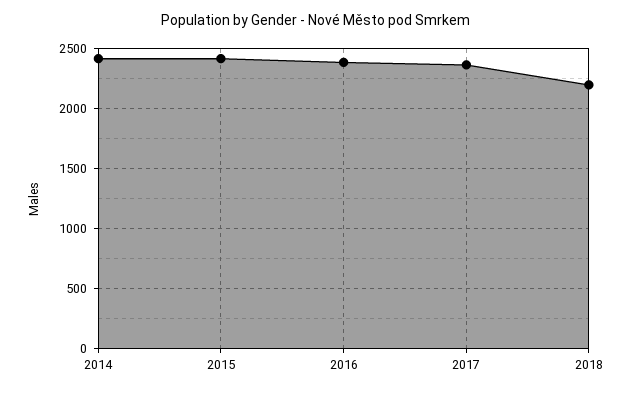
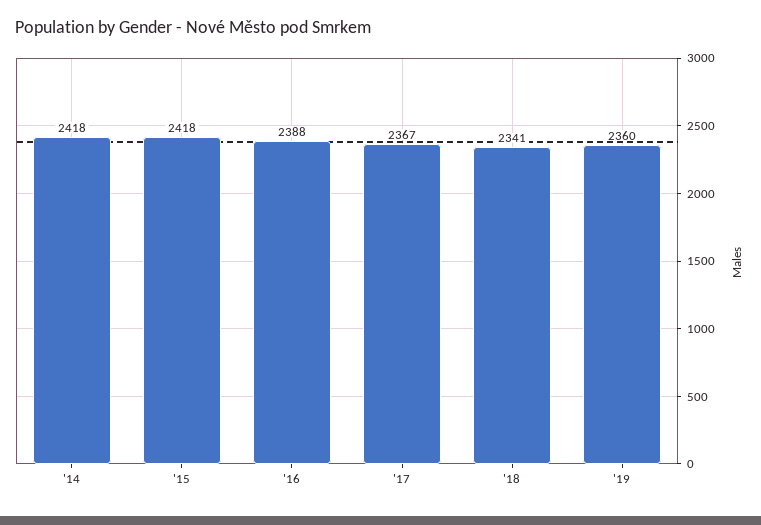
2018: 2200 -> 2341
'19: none -> 2360

